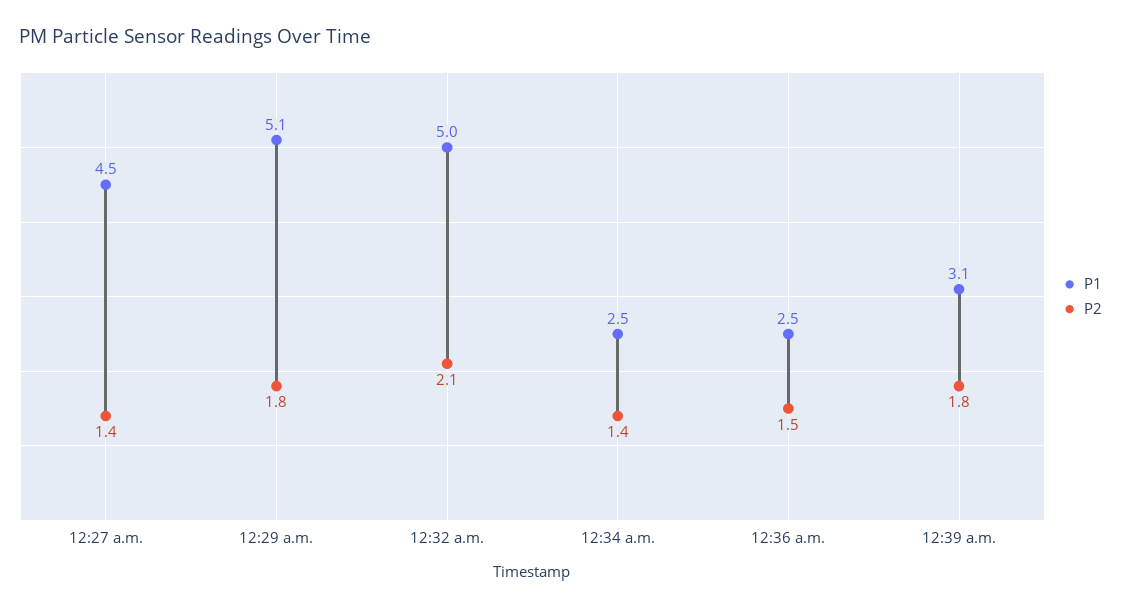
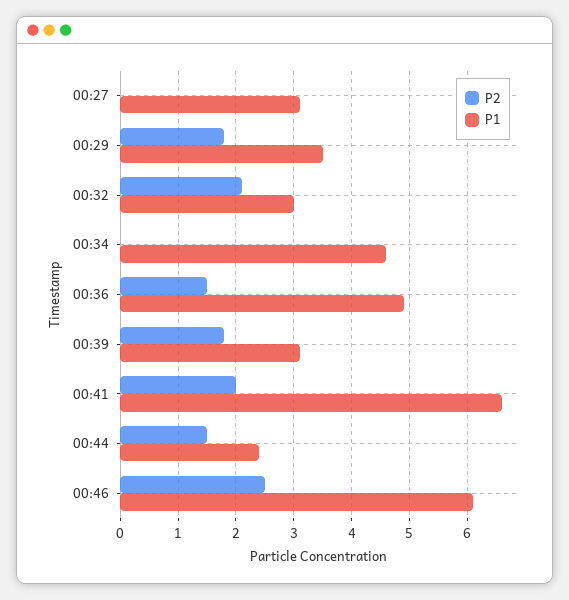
P1, 12:27 a.m.: 4.5 -> 3
P2, 12:27 a.m.: 1.4 -> 0
P1, 12:29 a.m.: 5.1 -> 3.5
P1, 12:32 a.m.: 5 -> 3
P1, 12:34 a.m.: 2.5 -> 4.5
P2, 12:34 a.m.: 1.4 -> 0
P1, 12:36 a.m.: 2.5 -> 5
P2, 00:41: none -> 2
P1, 00:41: none -> 6.5
P2, 00:44: none -> 1.5
P1, 00:44: none -> 2.5
P2, 00:46: none -> 2.5
P1, 00:46: none -> 6

